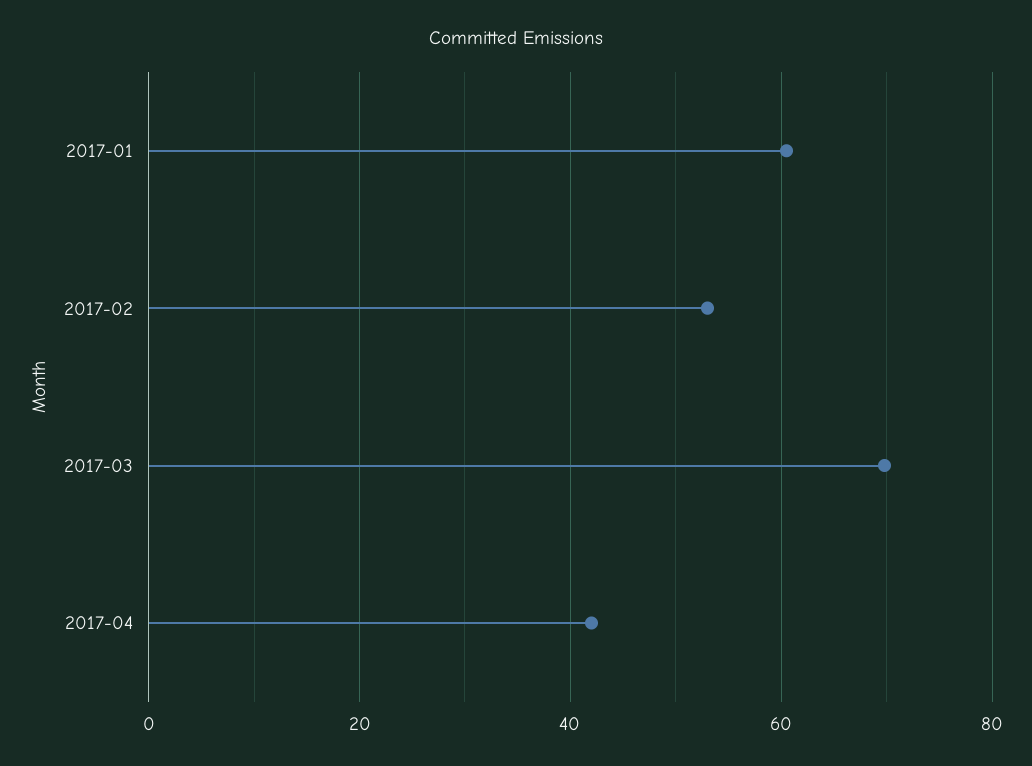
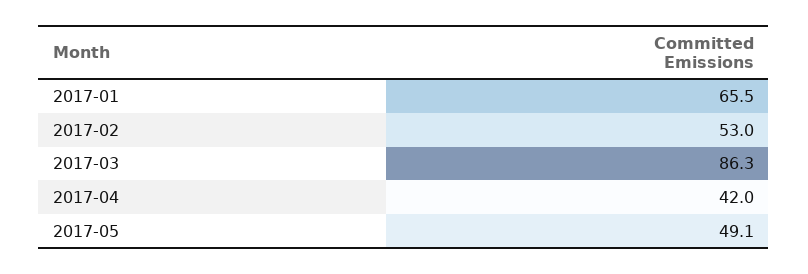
2017-01: 60 -> 65.5
2017-03: 70 -> 86.3
2017-05: none -> 49.1

